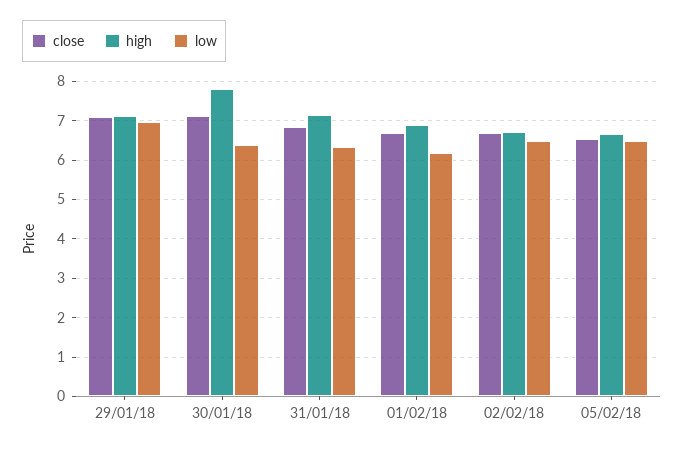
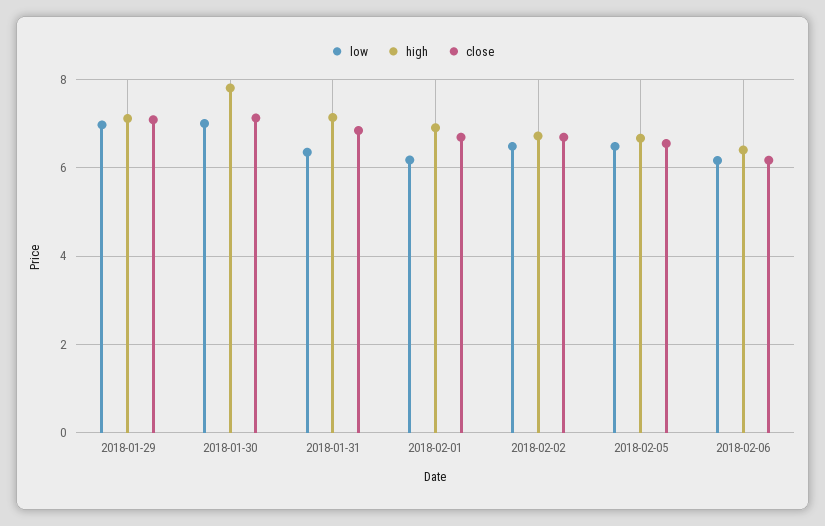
low, 30/01/18: 6.4 -> 7
low, 2018-02-06: none -> 6.2
high, 2018-02-06: none -> 6.4
close, 2018-02-06: none -> 6.2

